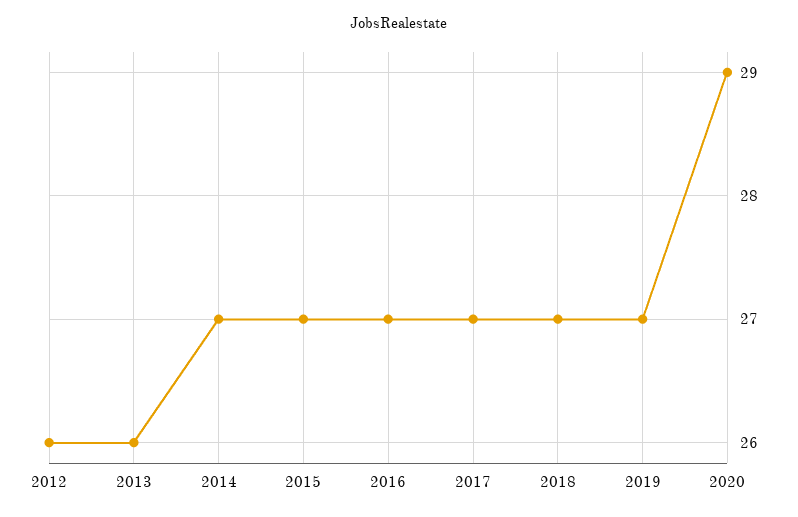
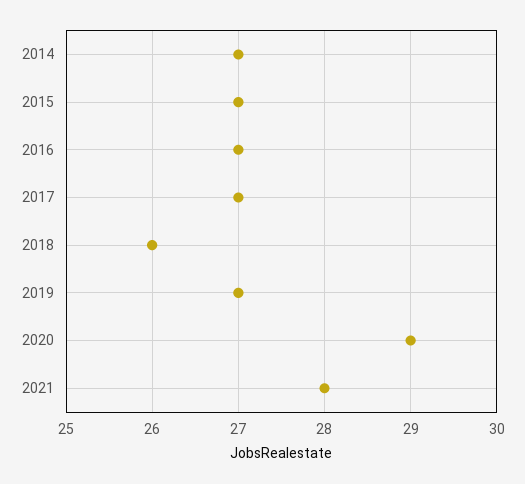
2012: 26 -> none
2013: 26 -> none
2018: 27 -> 26
2021: none -> 28

